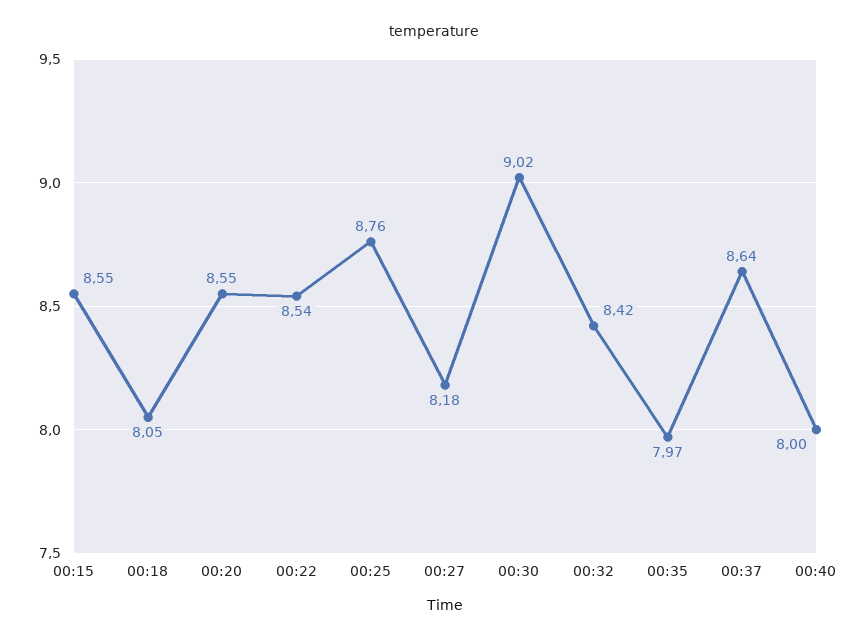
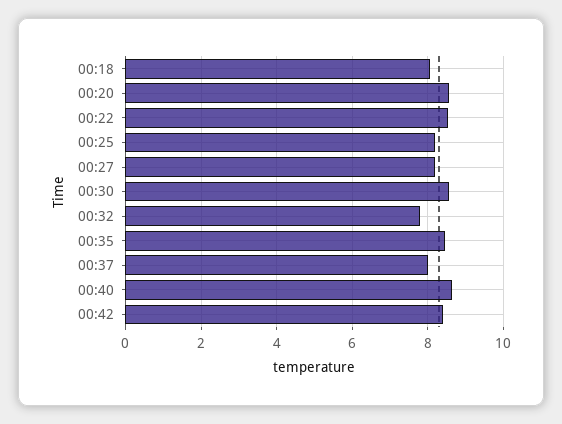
00:15: 8.55 -> none
00:25: 8.76 -> 8.2
00:30: 9.02 -> 8.6
00:32: 8.42 -> 7.8
00:35: 7.97 -> 8.4
00:37: 8.64 -> 8
00:40: 8 -> 8.6
00:42: none -> 8.4

